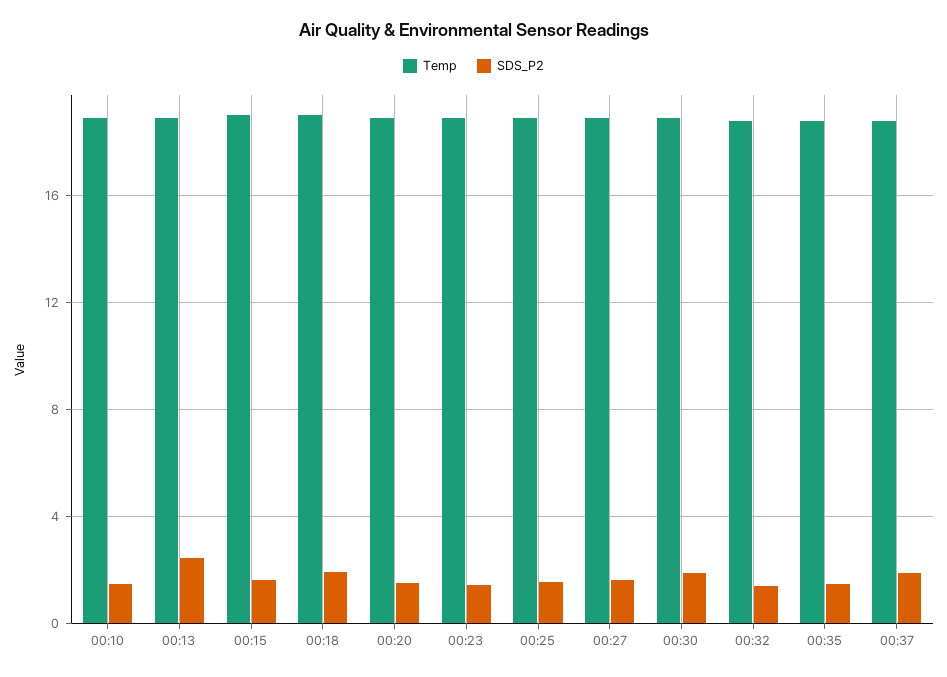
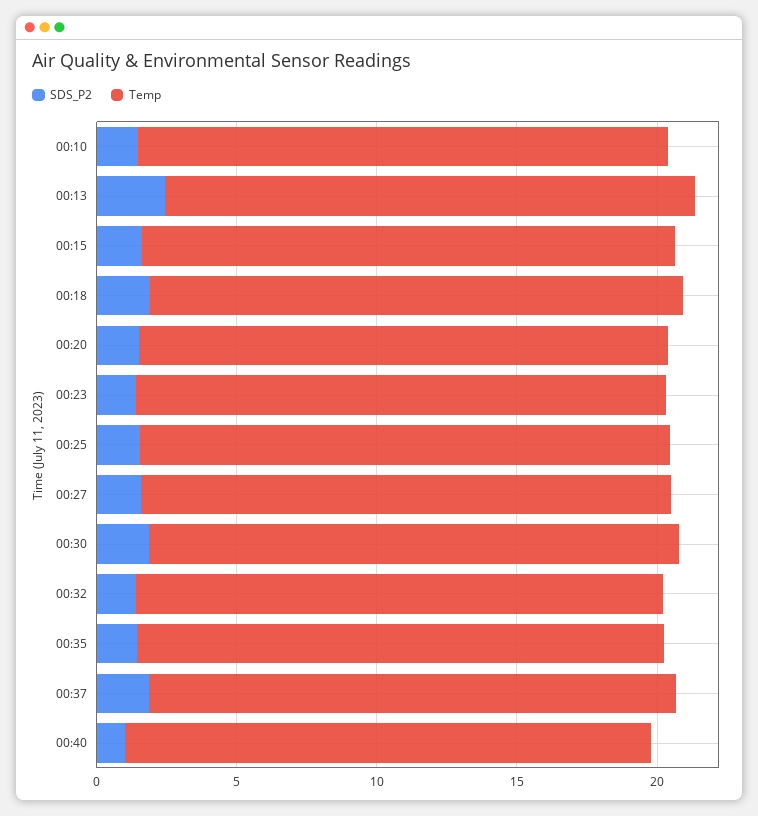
SDS_P2, 00:40: none -> 1
Temp, 00:40: none -> 19

